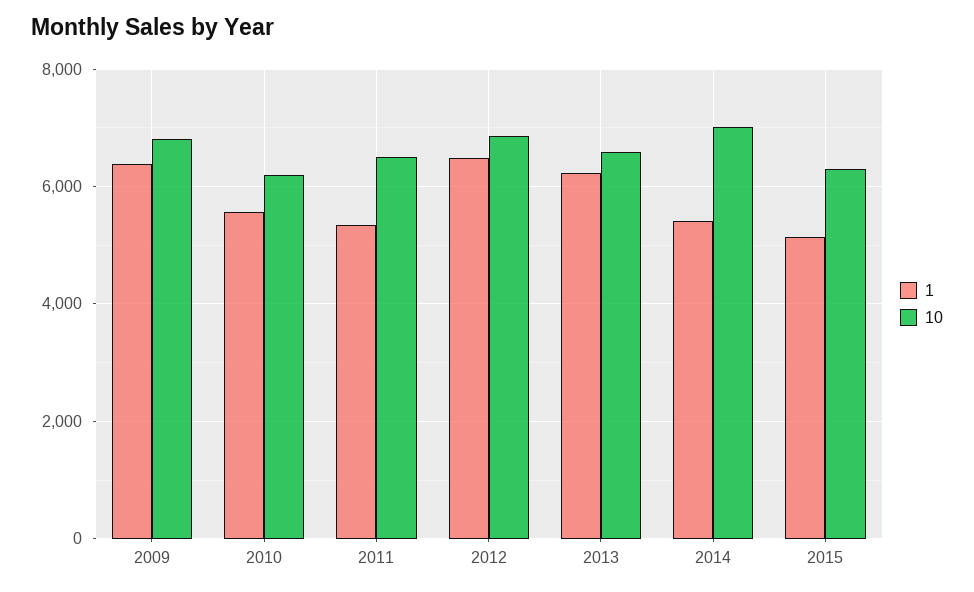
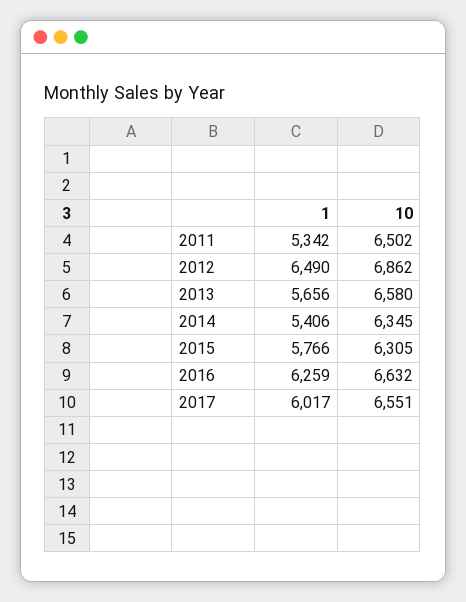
1, 2009: 6400 -> none
10, 2009: 6800 -> none
1, 2010: 5600 -> none
10, 2010: 6200 -> none
1, 2013: 6200 -> 5656
10, 2014: 7000 -> 6345
1, 2015: 5200 -> 5766
1, 2016: none -> 6259
10, 2016: none -> 6632
1, 2017: none -> 6017
10, 2017: none -> 6551

